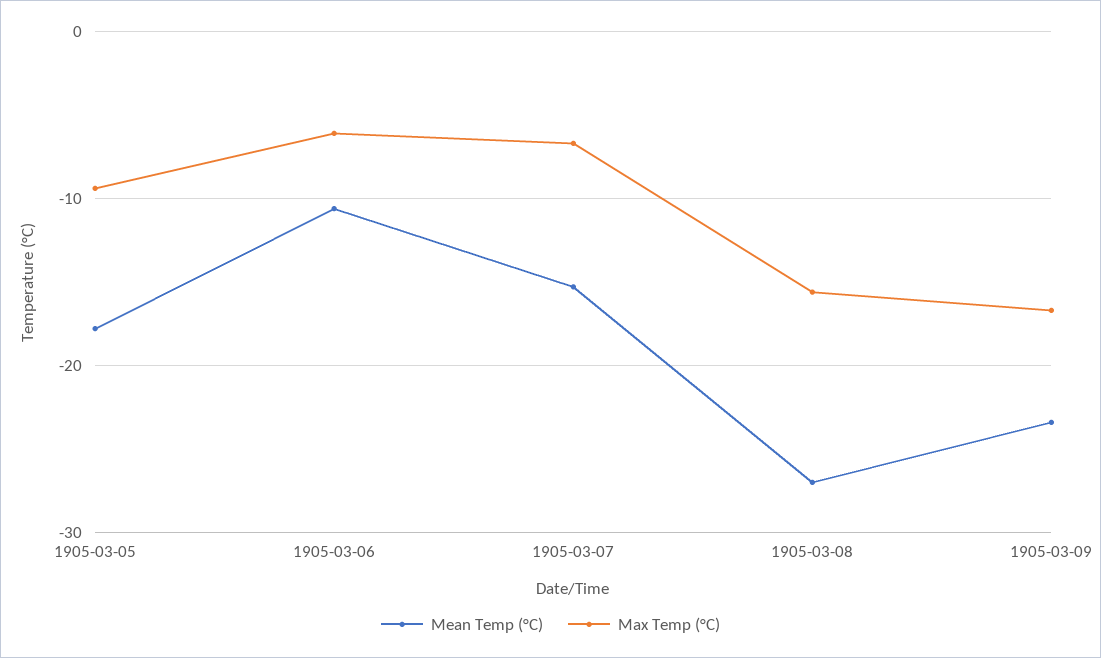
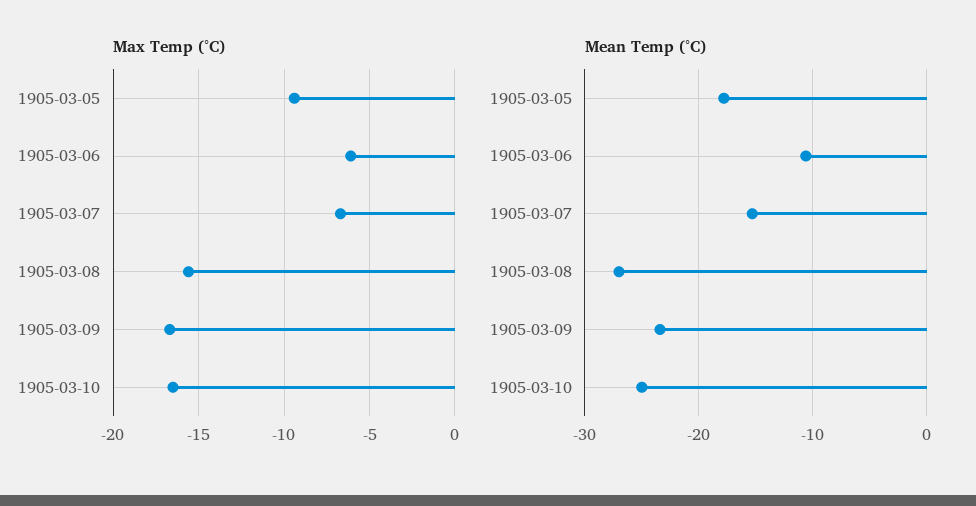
Max Temp (°C), 1905-03-10: none -> -16.5
Mean Temp (°C), 1905-03-10: none -> -25

